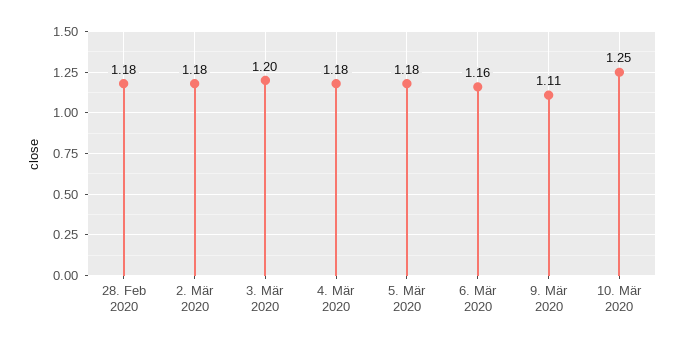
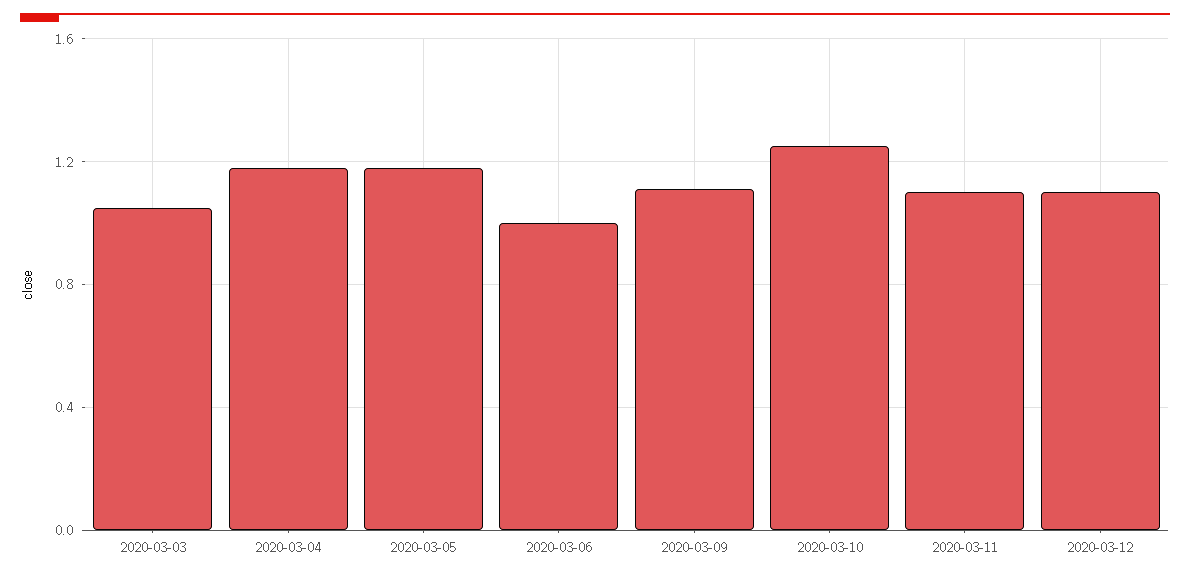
28. Feb 2020: 1.18 -> none
2. Mär 2020: 1.18 -> none
3. Mär 2020: 1.2 -> 1.05
6. Mär 2020: 1.16 -> 1
2020-03-11: none -> 1.1
2020-03-12: none -> 1.1

